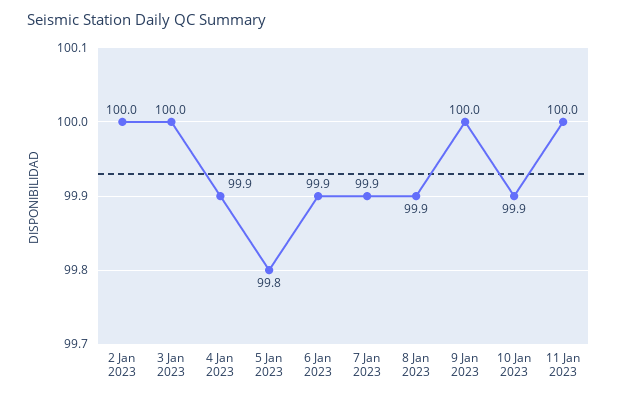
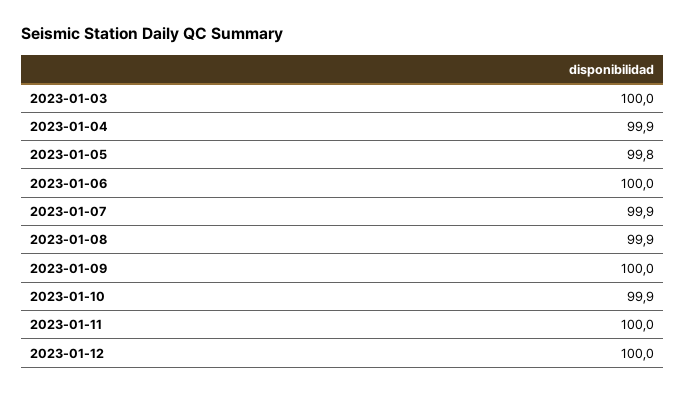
2 Jan 2023: 100 -> none
6 Jan 2023: 99.9 -> 100
2023-01-12: none -> 100

